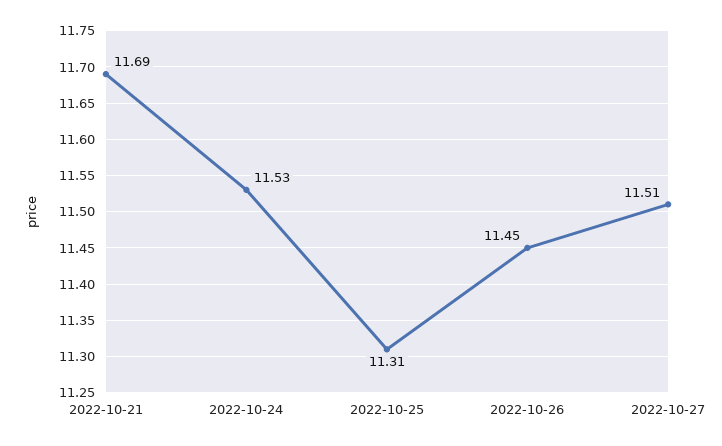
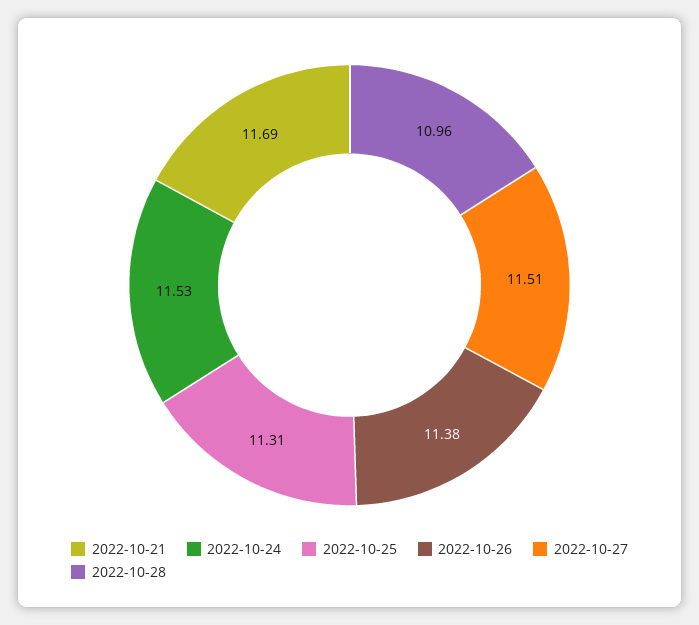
2022-10-26: 11.45 -> 11.38
2022-10-28: none -> 10.96

